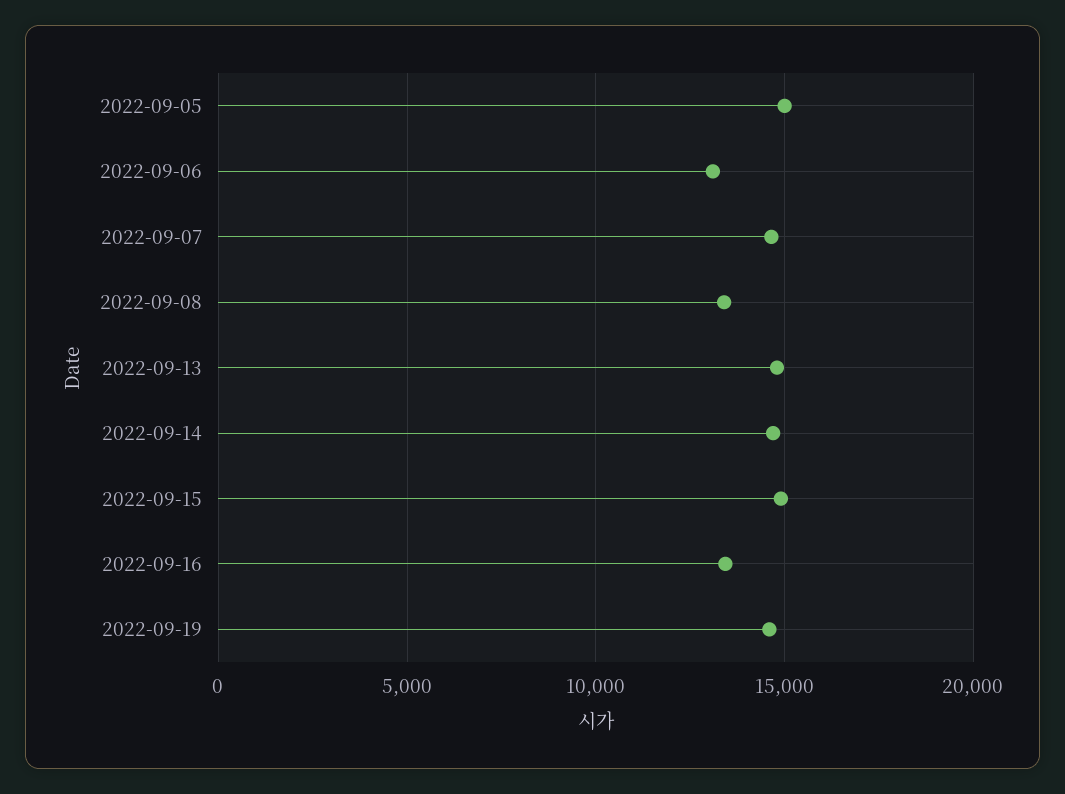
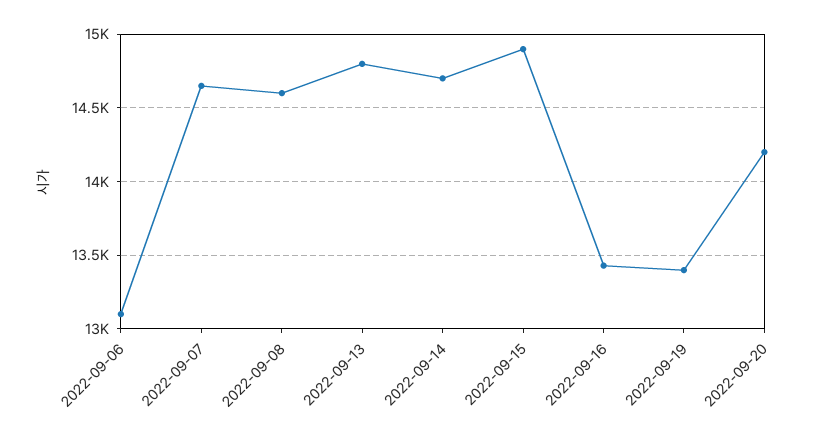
2022-09-05: 15000 -> none
2022-09-08: 13500 -> 14600
2022-09-19: 14500 -> 13400
2022-09-20: none -> 14200

